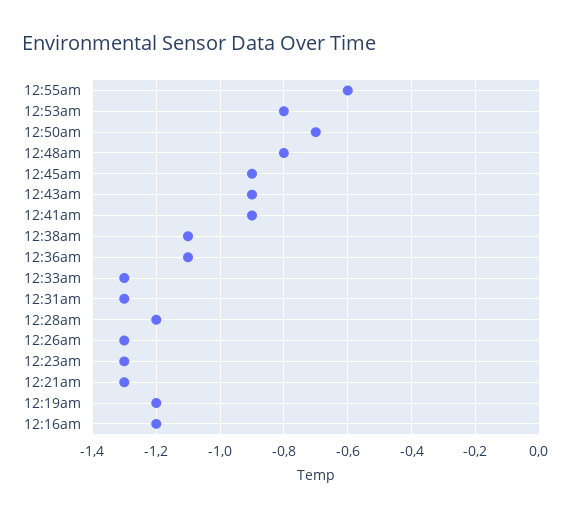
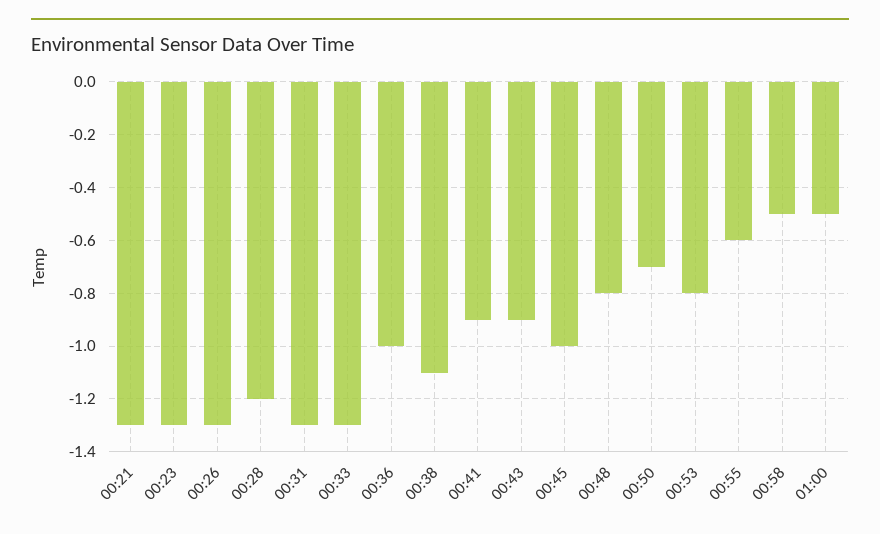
12:45am: -0.9 -> -1
12:36am: -1.1 -> -1
12:19am: -1.2 -> none
12:16am: -1.2 -> none
00:58: none -> -0.5
01:00: none -> -0.5

